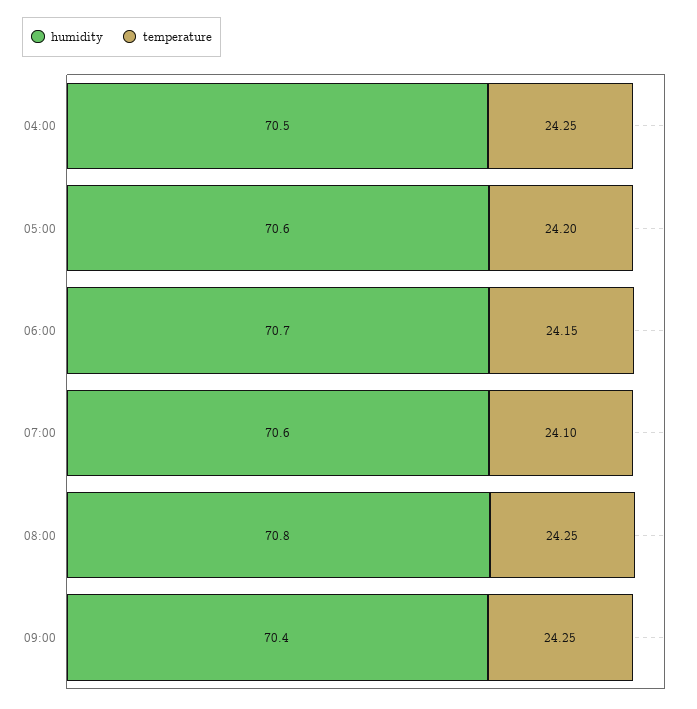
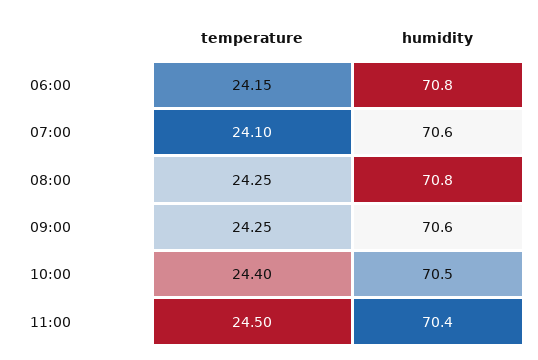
humidity, 04:00: 70.5 -> none
temperature, 04:00: 24.25 -> none
humidity, 05:00: 70.6 -> none
temperature, 05:00: 24.2 -> none
humidity, 06:00: 70.7 -> 70.8
humidity, 09:00: 70.4 -> 70.6
temperature, 10:00: none -> 24.4
humidity, 10:00: none -> 70.5
temperature, 11:00: none -> 24.5
humidity, 11:00: none -> 70.4

